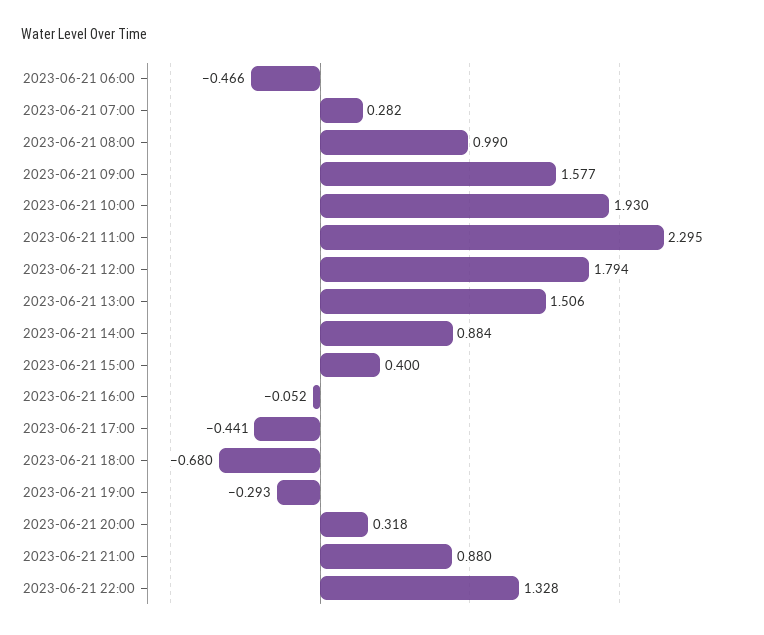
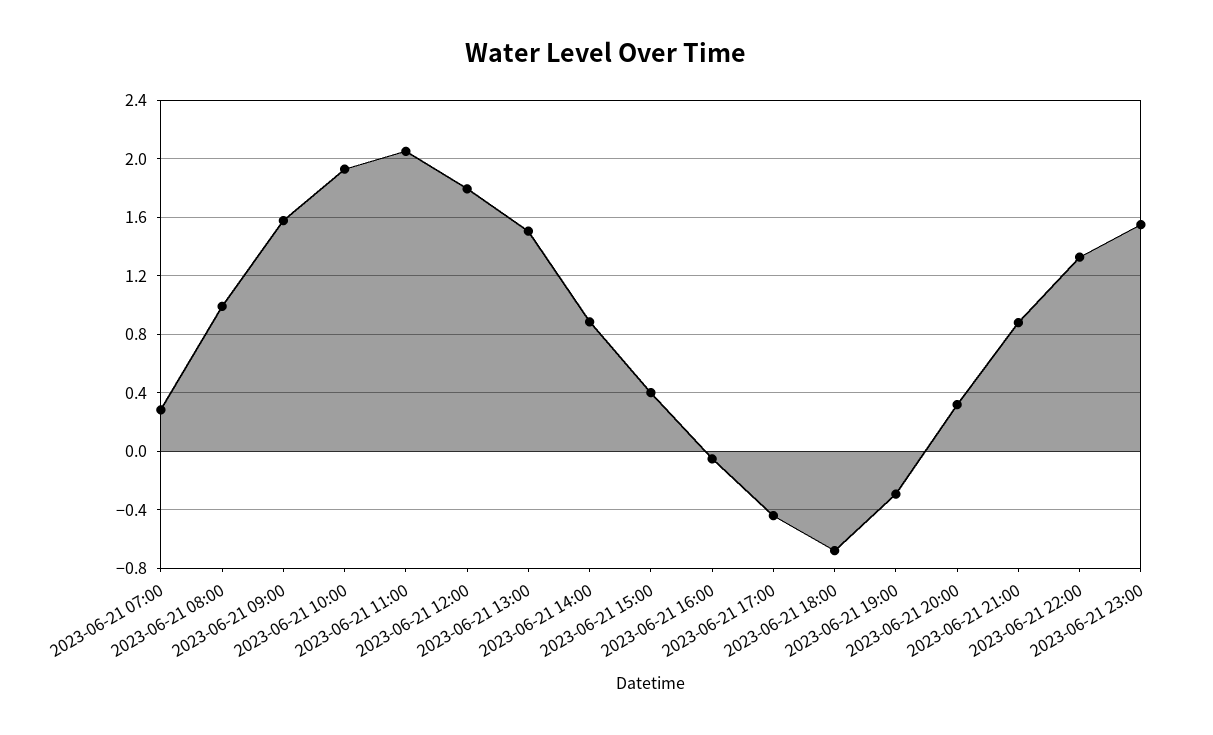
2023-06-21 06:00: -0.466 -> none
2023-06-21 11:00: 2.295 -> 2.05
2023-06-21 23:00: none -> 1.55

